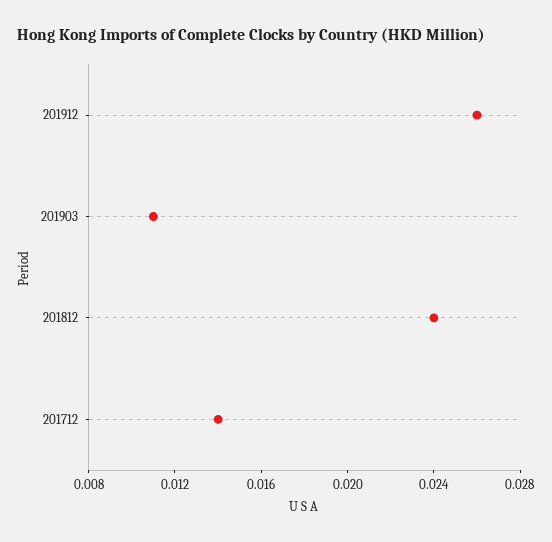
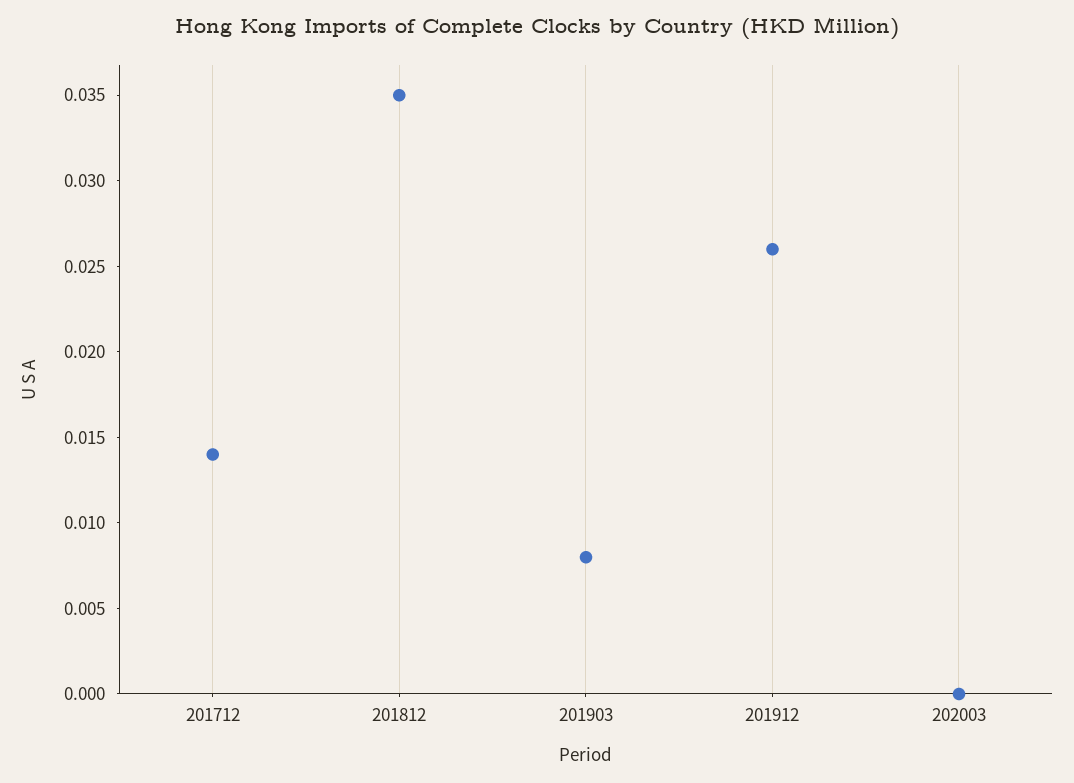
201903: 0.011 -> 0.008
201812: 0.024 -> 0.035
202003: none -> 0

